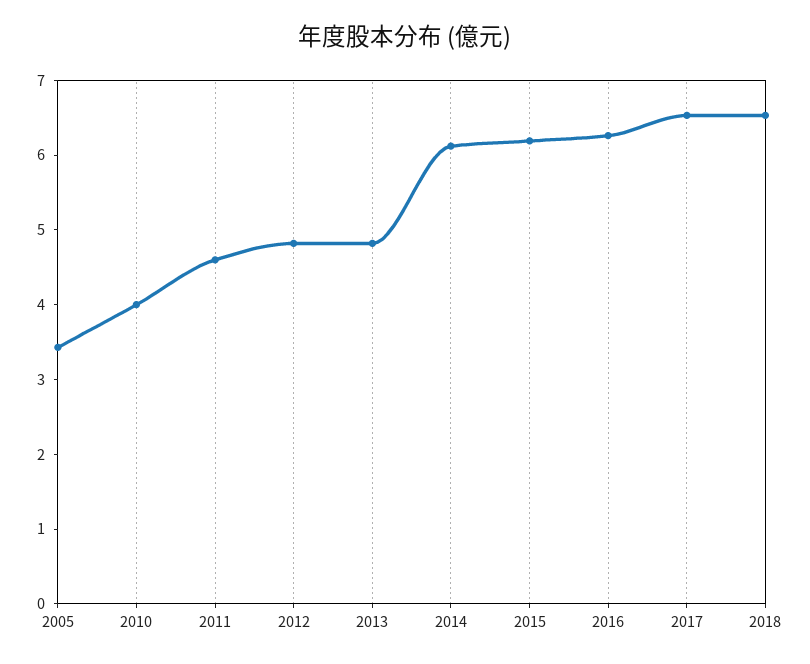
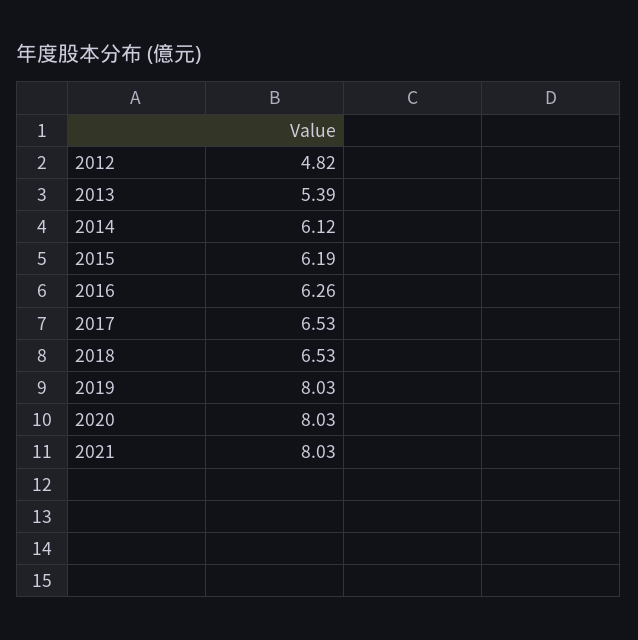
2005: 3.4 -> none
2010: 4 -> none
2011: 4.6 -> none
2013: 4.8 -> 5.39
2019: none -> 8.03
2020: none -> 8.03
2021: none -> 8.03

